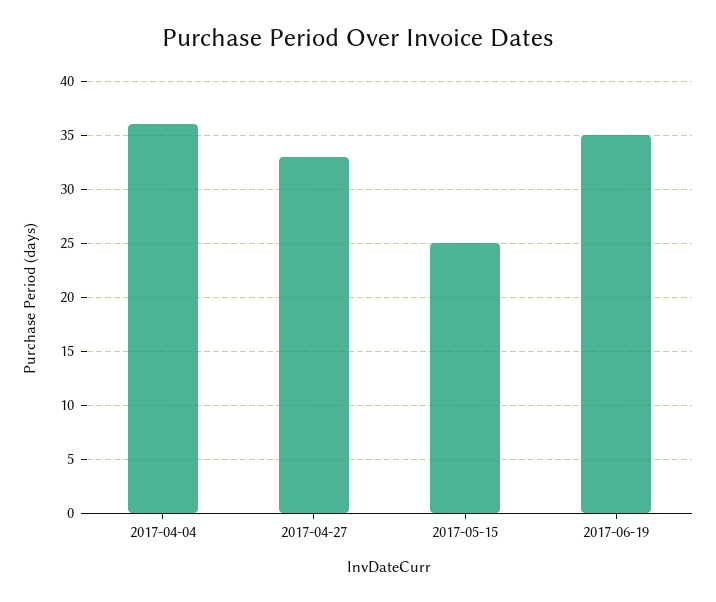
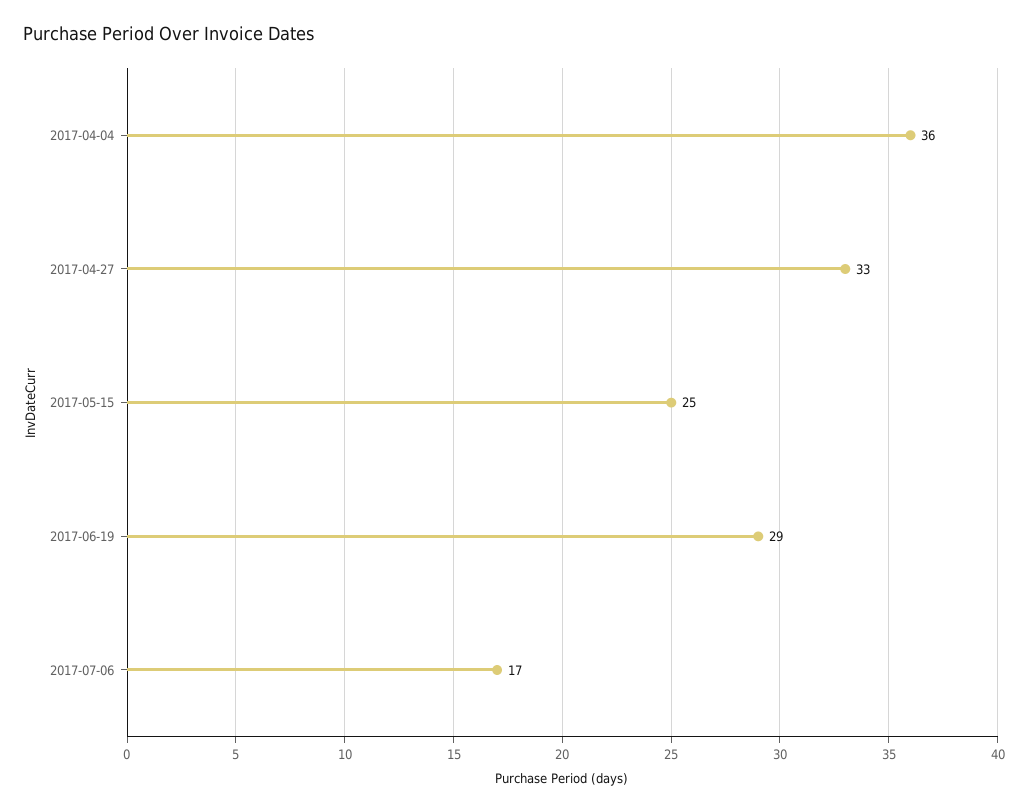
2017-06-19: 35 -> 29
2017-07-06: none -> 17

